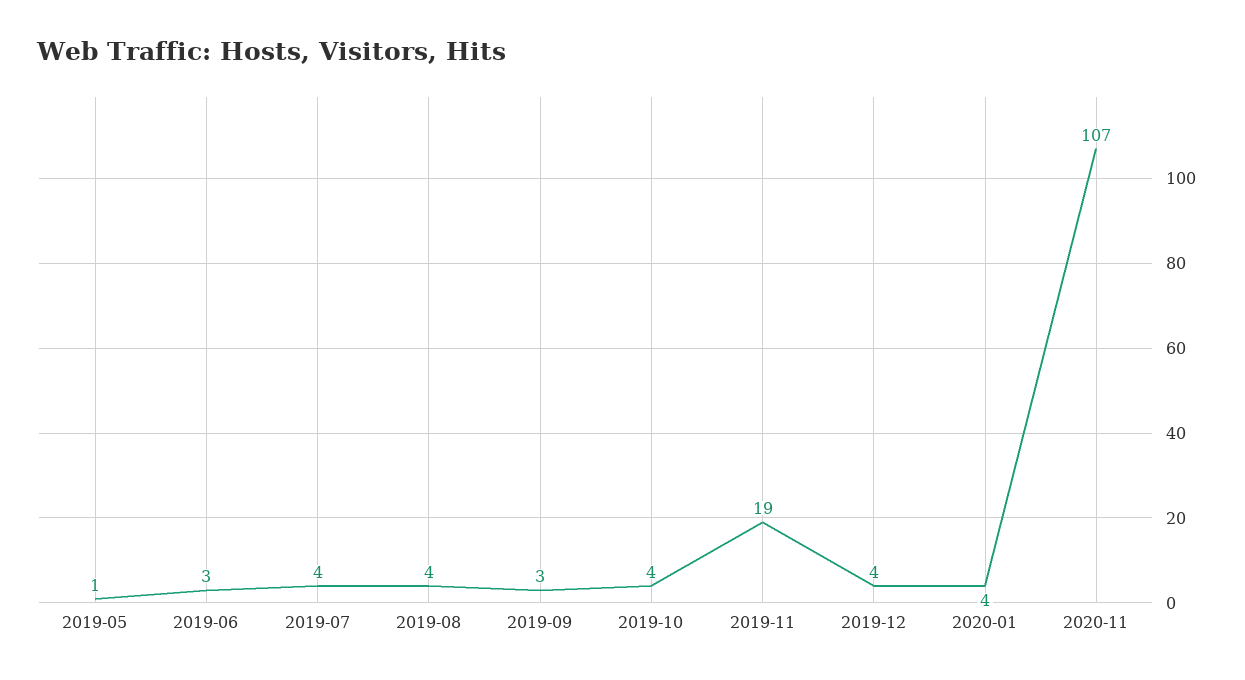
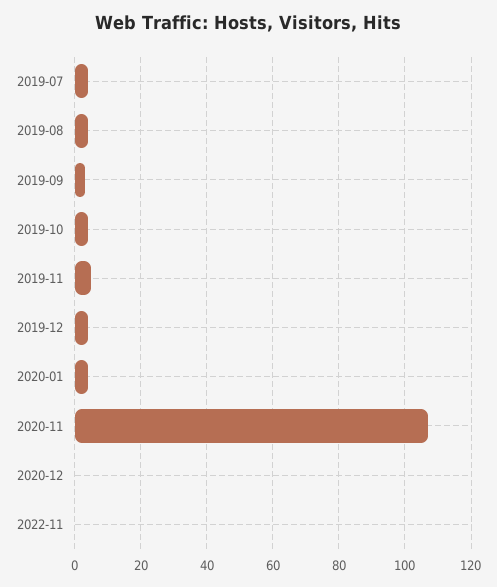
2019-05: 1 -> none
2019-06: 3 -> none
2019-11: 19 -> 5
2020-12: none -> 0
2022-11: none -> 0

